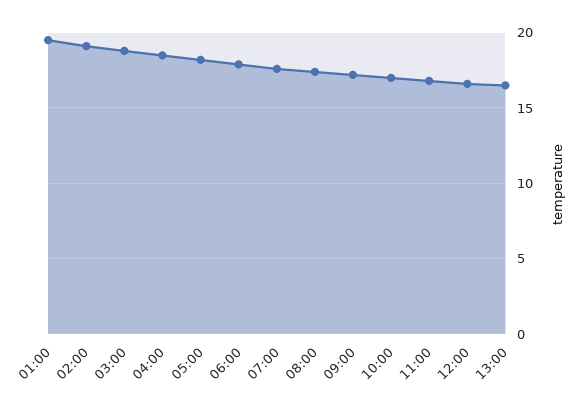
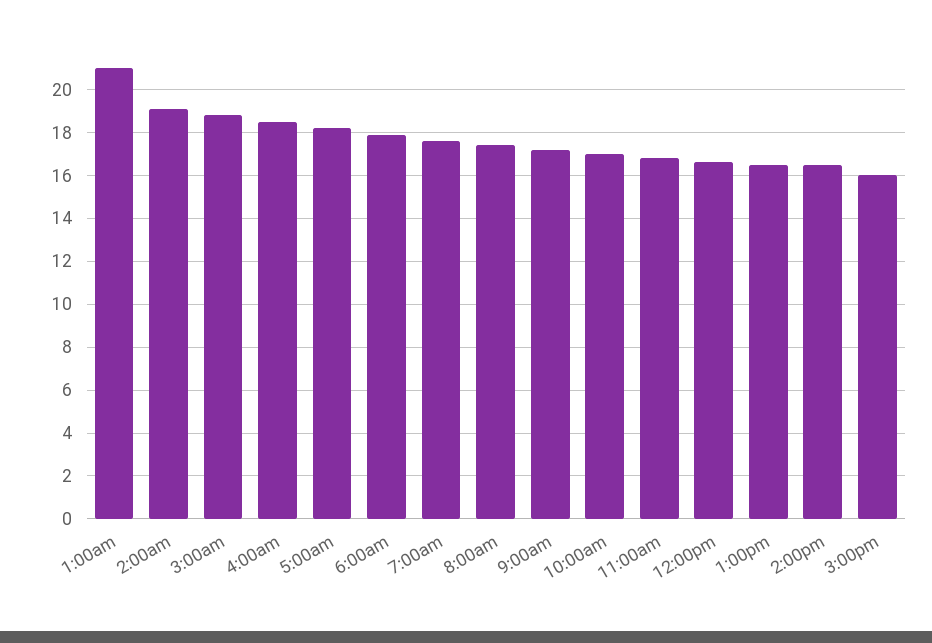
01:00: 19.5 -> 21
2:00pm: none -> 16.5
3:00pm: none -> 16

